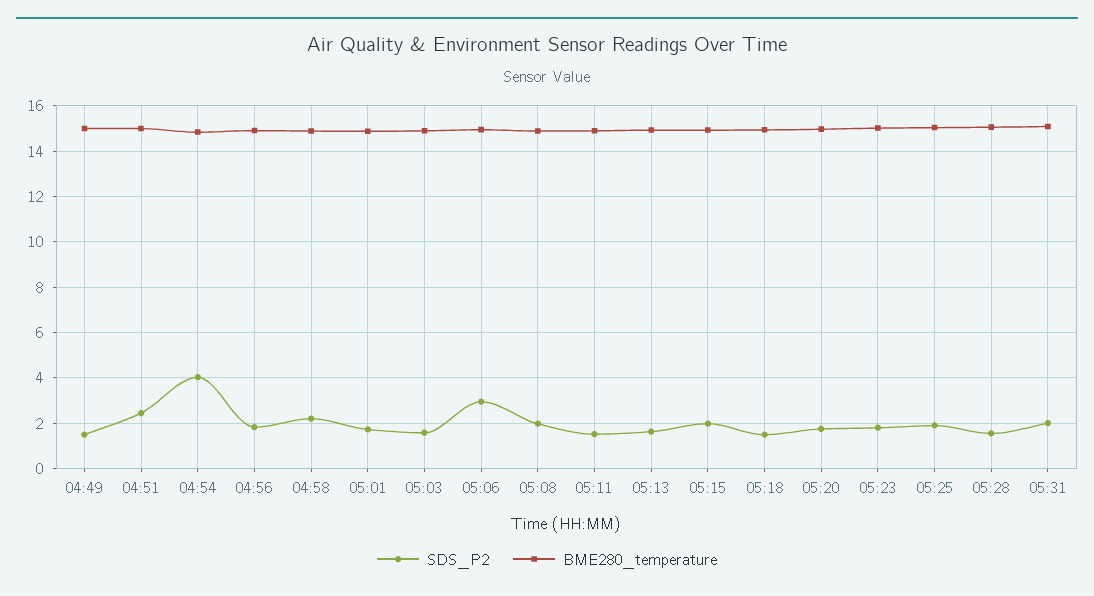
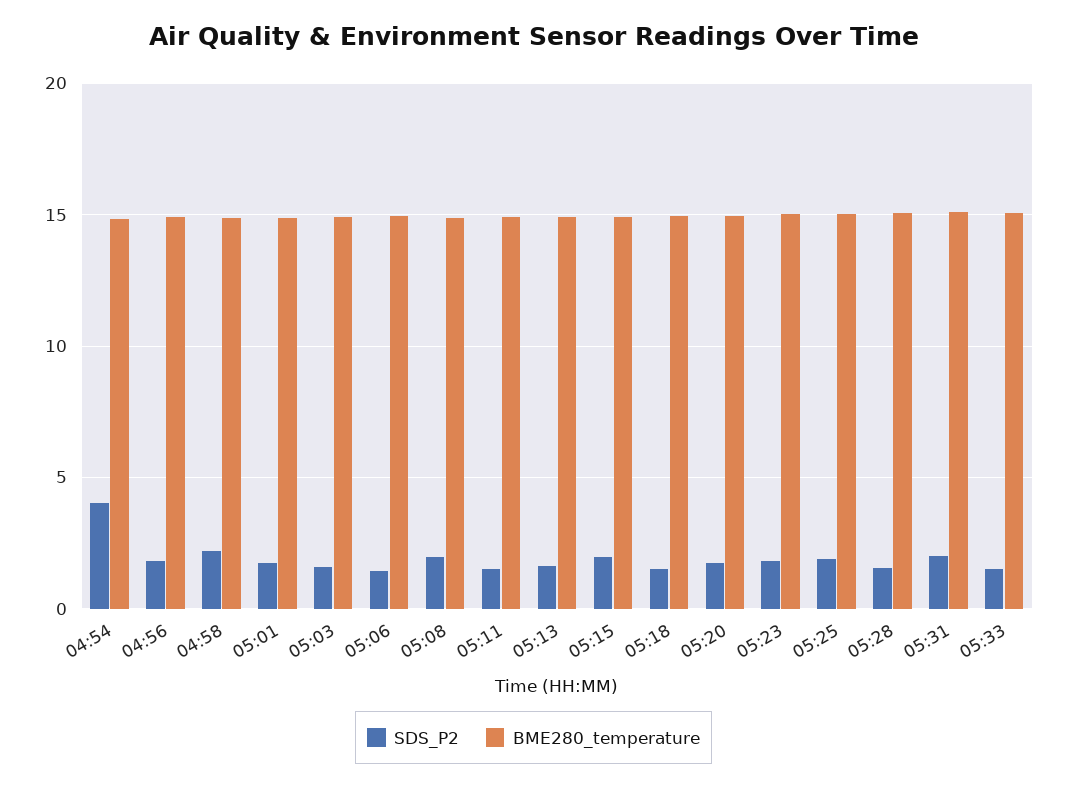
SDS_P2, 04:49: 1.5 -> none
BME280_temperature, 04:49: 15 -> none
SDS_P2, 04:51: 2.5 -> none
BME280_temperature, 04:51: 15 -> none
SDS_P2, 05:06: 3 -> 1.5
SDS_P2, 05:33: none -> 1.5
BME280_temperature, 05:33: none -> 15

